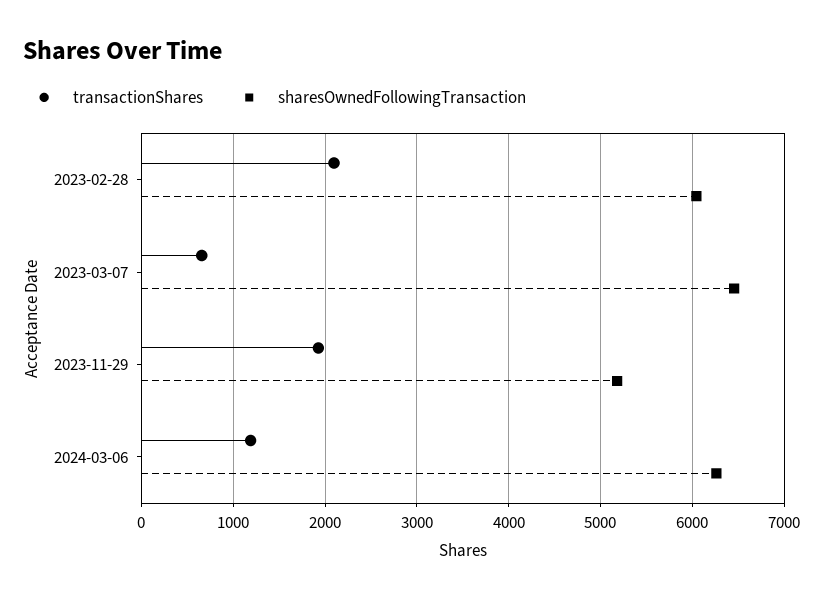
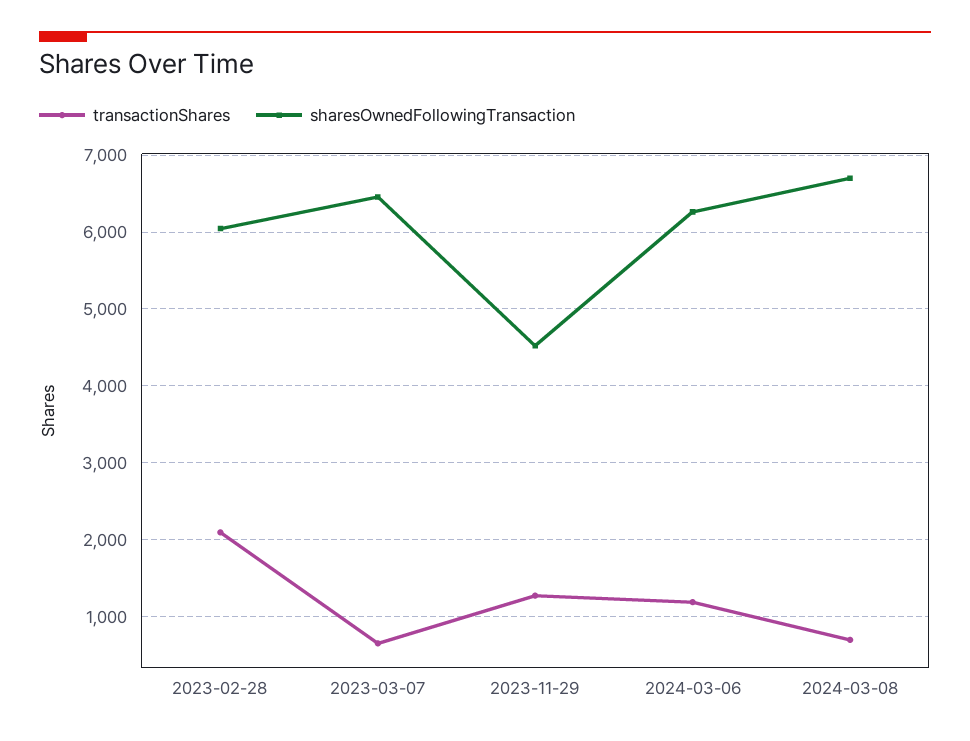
transactionShares, 2023-11-29: 1900 -> 1300
sharesOwnedFollowingTransaction, 2023-11-29: 5200 -> 4500
transactionShares, 2024-03-08: none -> 700
sharesOwnedFollowingTransaction, 2024-03-08: none -> 6700

